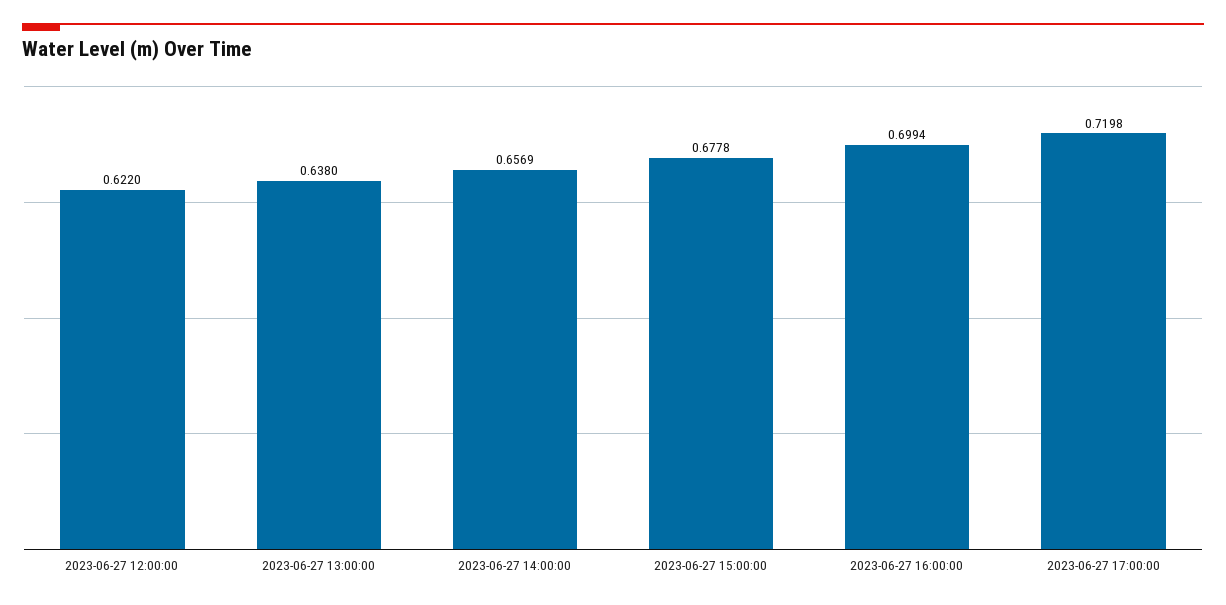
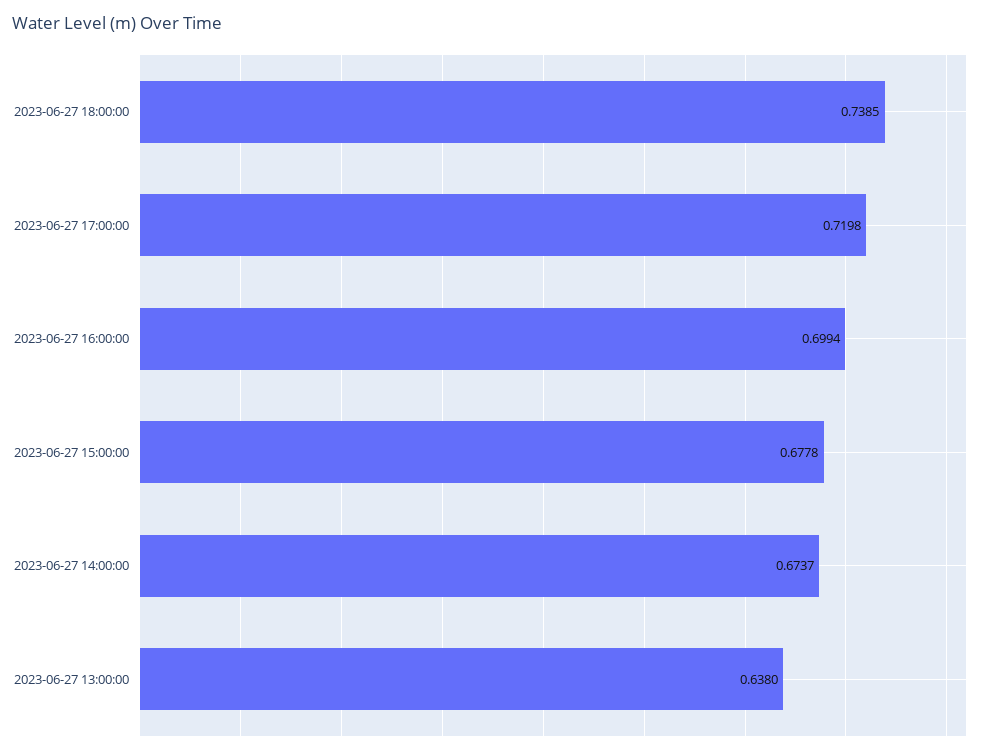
2023-06-27 12:00:00: 0.622 -> none
2023-06-27 14:00:00: 0.6569 -> 0.6737
2023-06-27 18:00:00: none -> 0.7385

